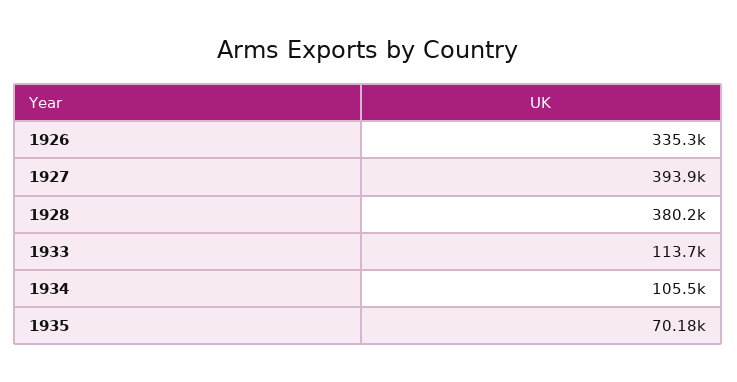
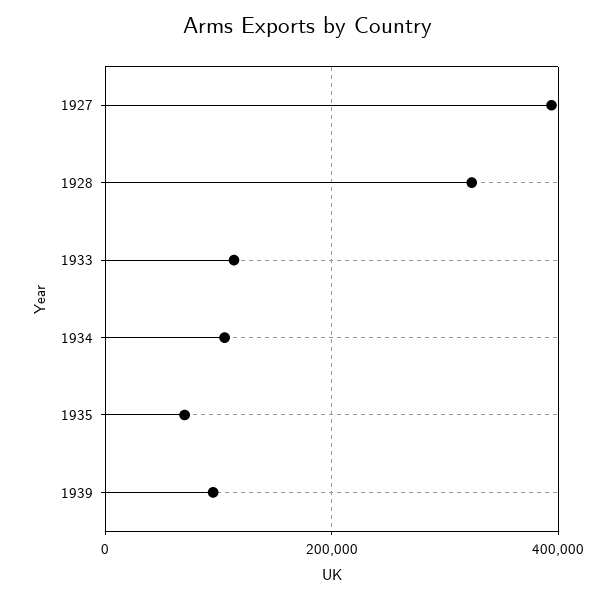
1926: 335300 -> none
1928: 380200 -> 320000
1939: none -> 100000

